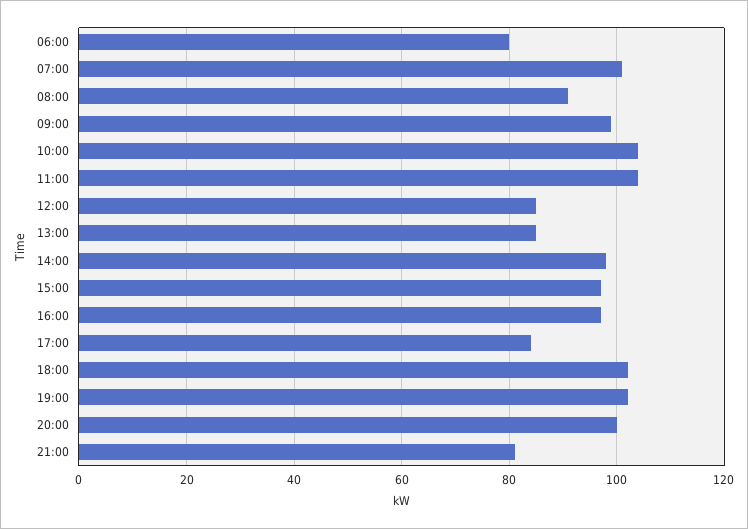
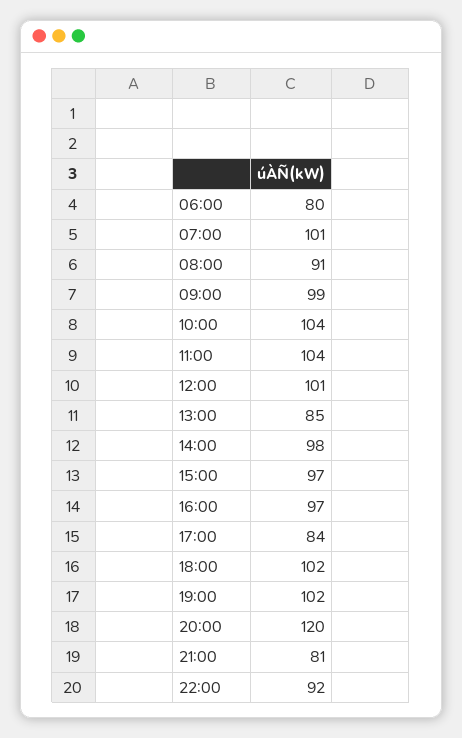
12:00: 85 -> 101
20:00: 100 -> 120
22:00: none -> 92

